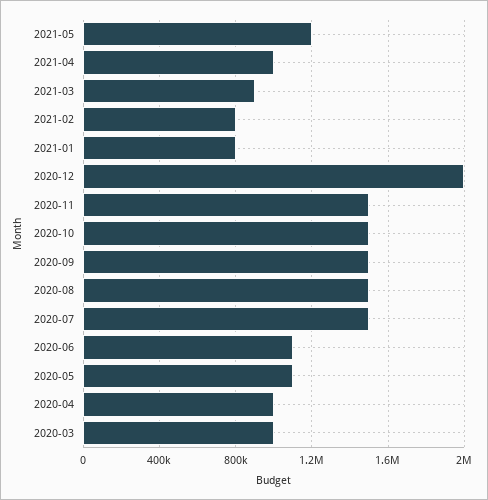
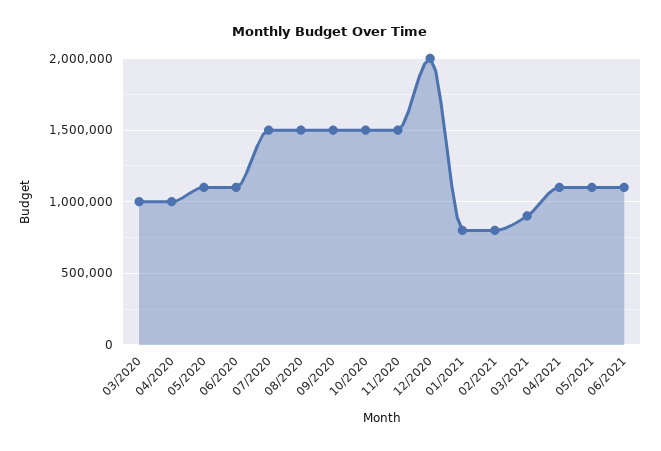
2021-05: 1200000 -> 1100000
2021-04: 1000000 -> 1100000
06/2021: none -> 1100000

